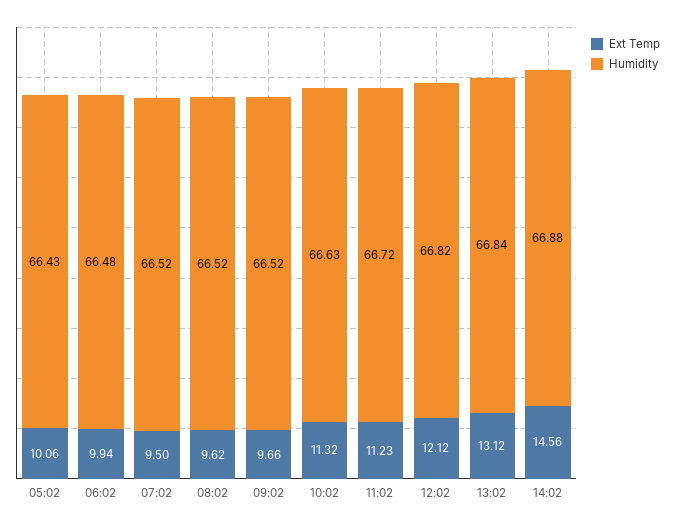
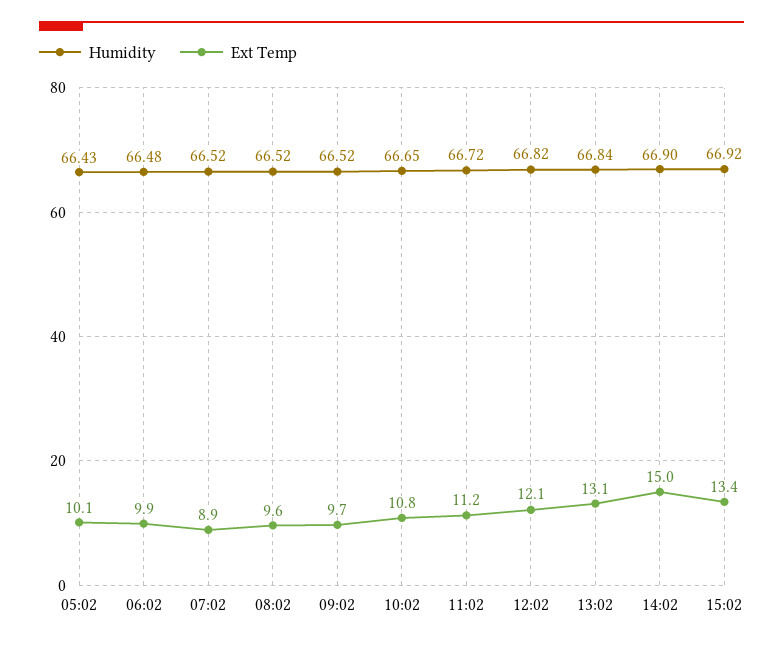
Ext Temp, 07:02: 9.5 -> 8.9
Ext Temp, 10:02: 11.32 -> 10.8
Humidity, 10:02: 66.63 -> 66.65
Ext Temp, 14:02: 14.56 -> 15
Humidity, 14:02: 66.88 -> 66.9
Humidity, 15:02: none -> 66.92
Ext Temp, 15:02: none -> 13.4

